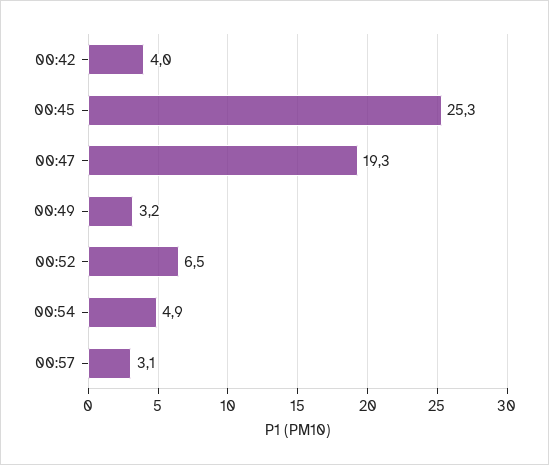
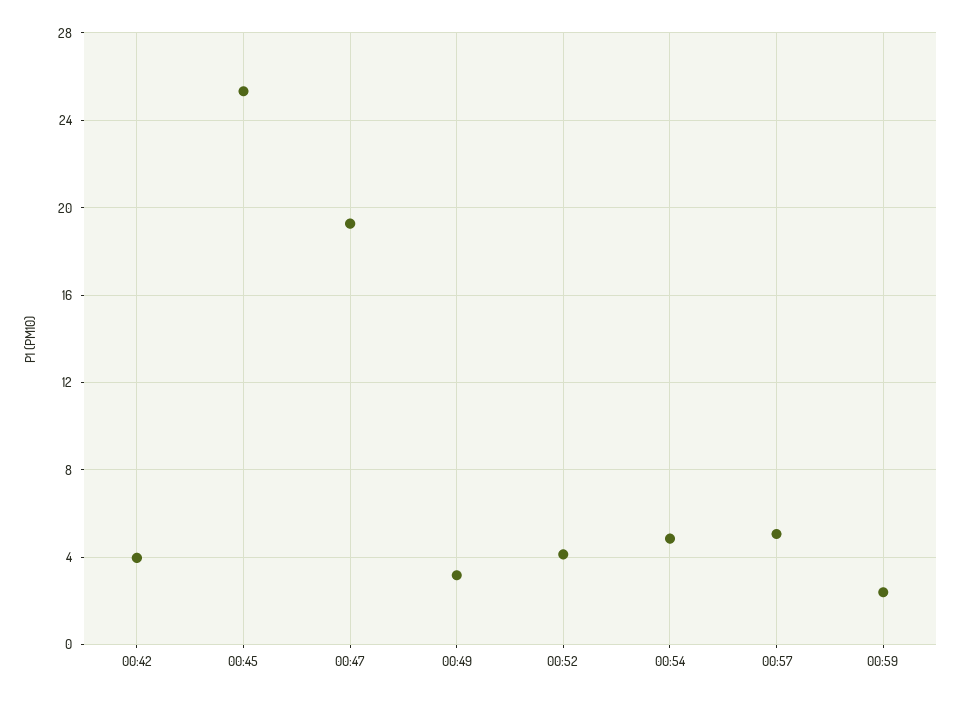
00:52: 6.5 -> 4
00:57: 3.1 -> 5
00:59: none -> 2.5

